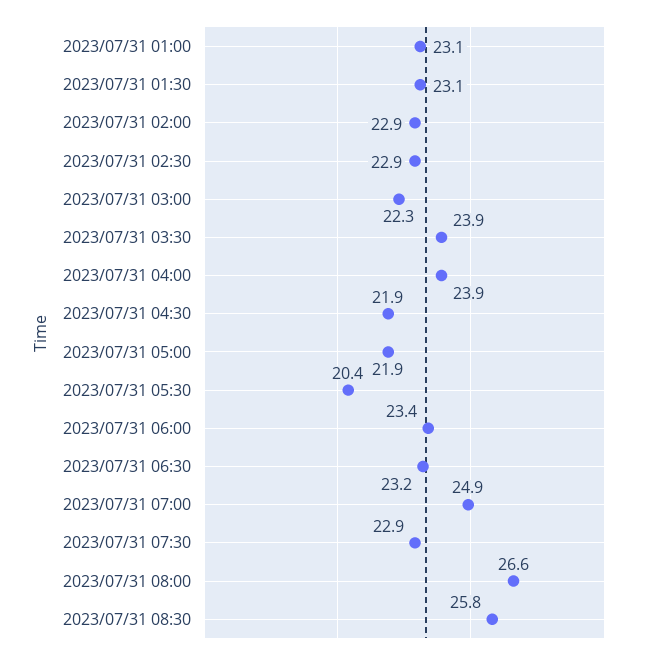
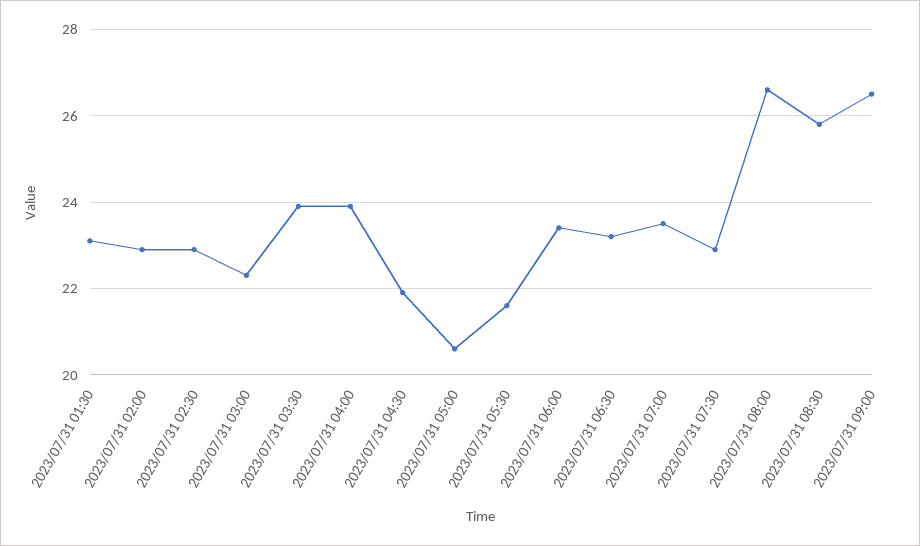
2023/07/31 01:00: 23.1 -> none
2023/07/31 05:00: 21.9 -> 20.5
2023/07/31 05:30: 20.4 -> 21.5
2023/07/31 07:00: 24.9 -> 23.5
2023/07/31 09:00: none -> 26.5

